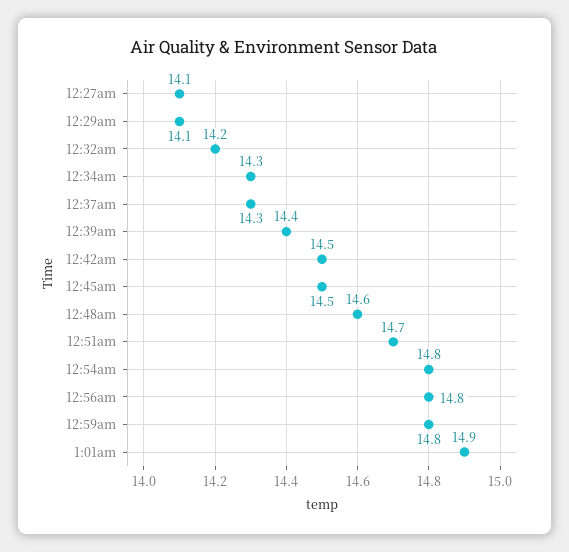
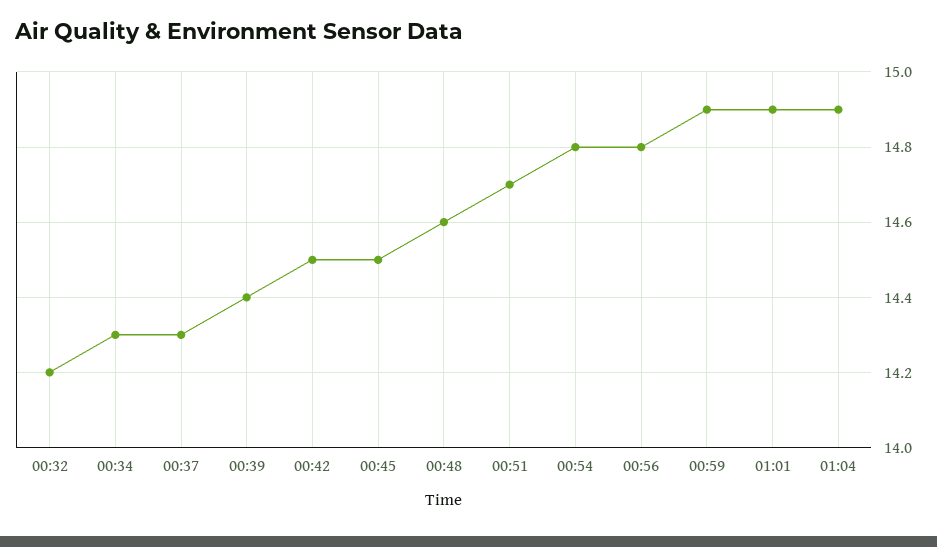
12:27am: 14.1 -> none
12:29am: 14.1 -> none
12:59am: 14.8 -> 14.9
01:04: none -> 14.9

